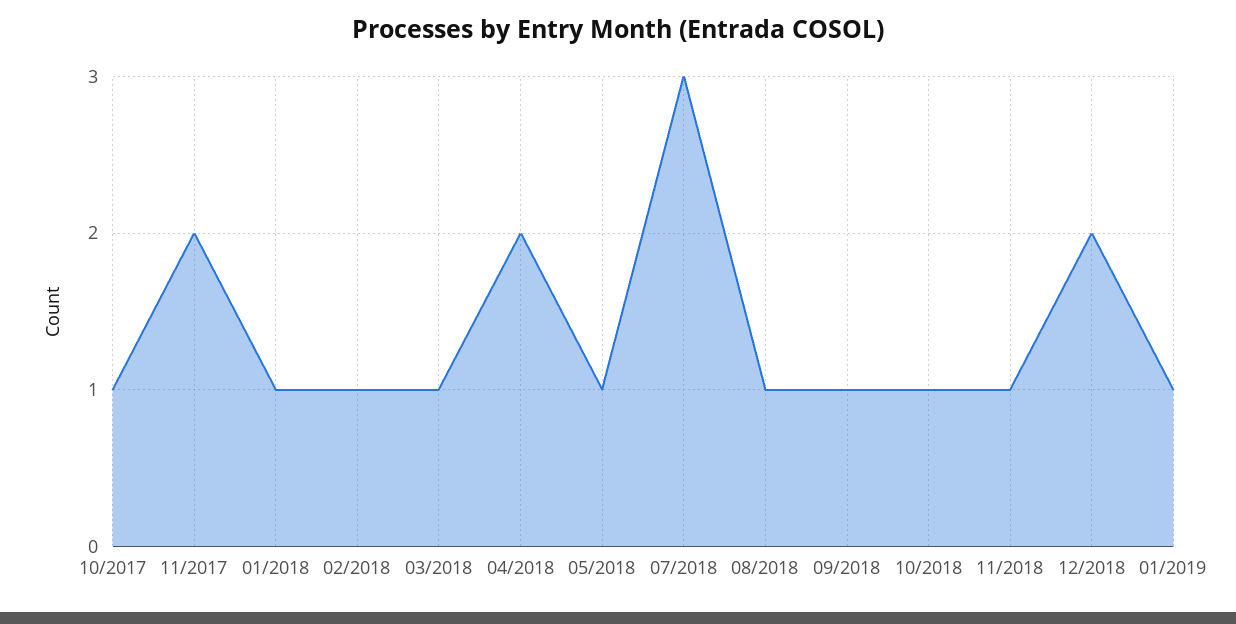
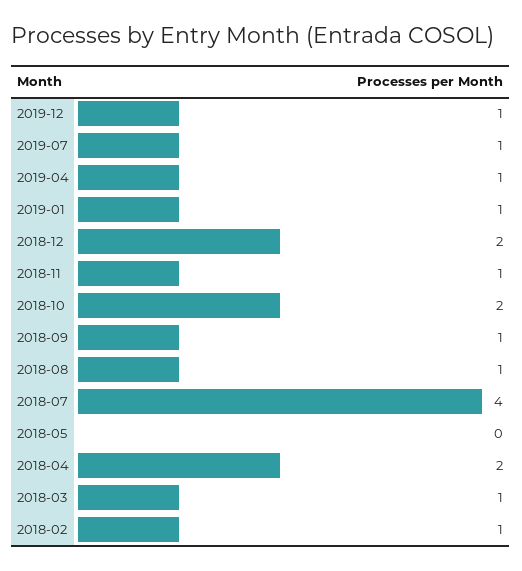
10/2017: 1 -> none
11/2017: 2 -> none
01/2018: 1 -> none
05/2018: 1 -> 0
07/2018: 3 -> 4
10/2018: 1 -> 2
2019-12: none -> 1
2019-07: none -> 1
2019-04: none -> 1

